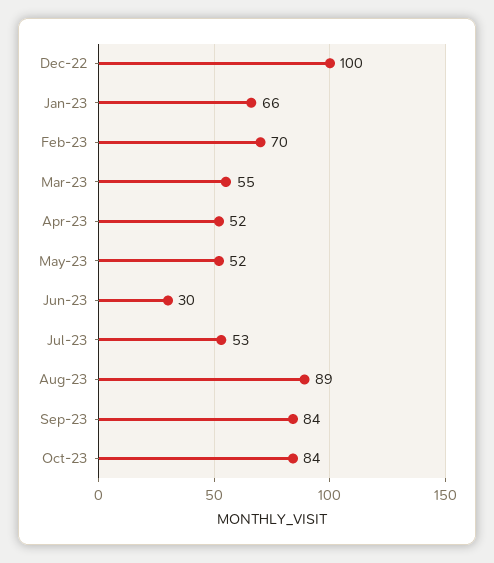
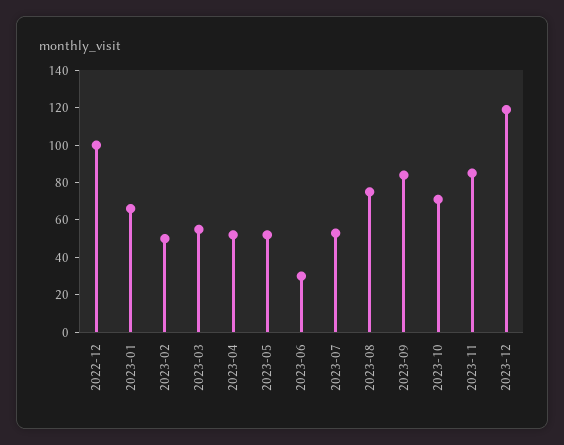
Feb-23: 70 -> 50
Aug-23: 89 -> 75
Oct-23: 84 -> 70
2023-11: none -> 85
2023-12: none -> 120

